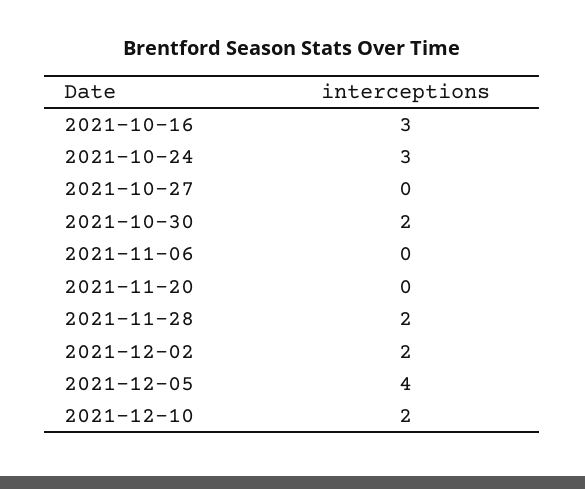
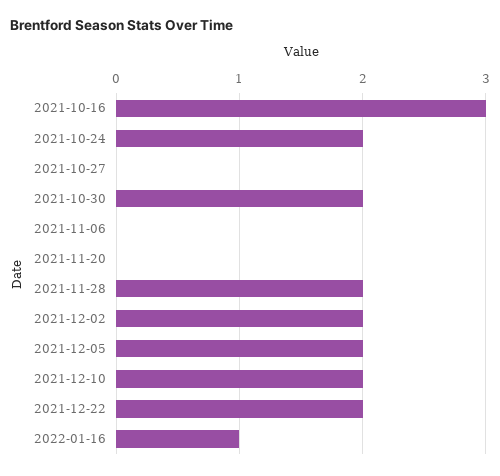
2021-10-24: 3 -> 2
2021-12-05: 4 -> 2
2021-12-22: none -> 2
2022-01-16: none -> 1

